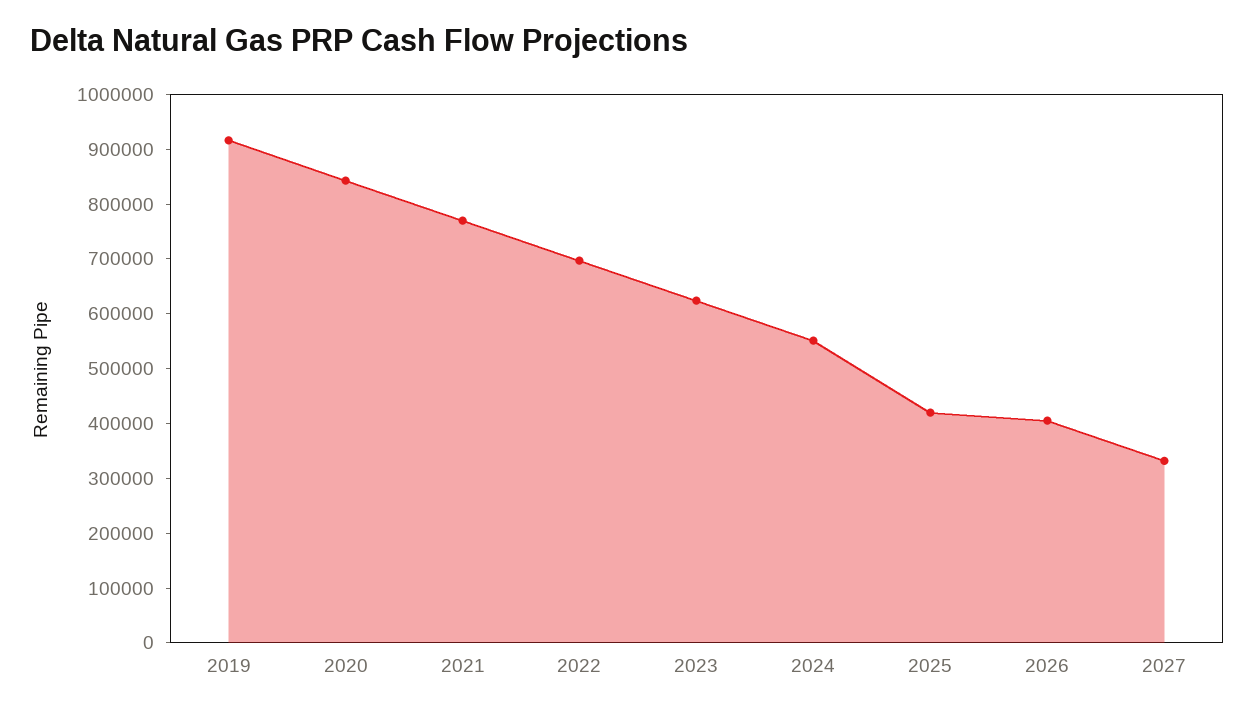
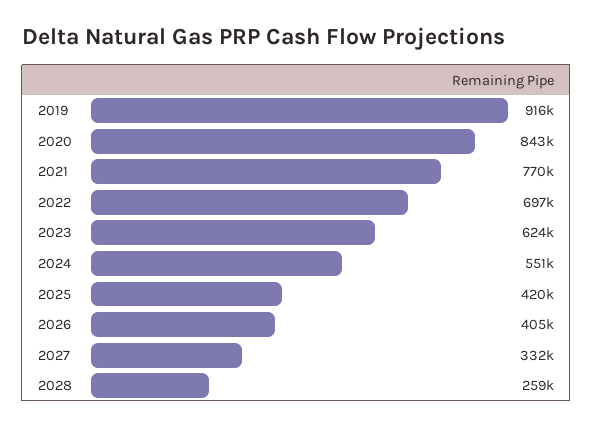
2028: none -> 259000

